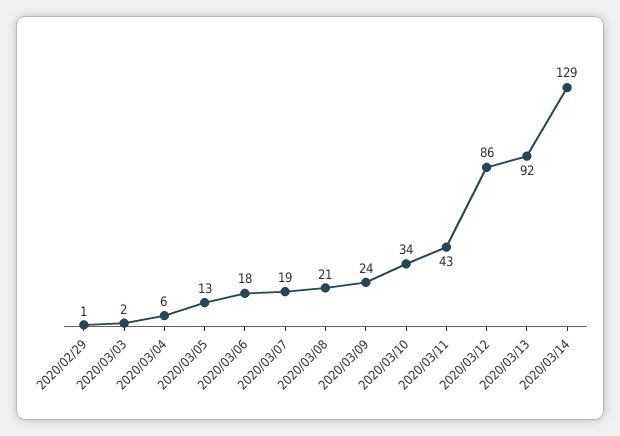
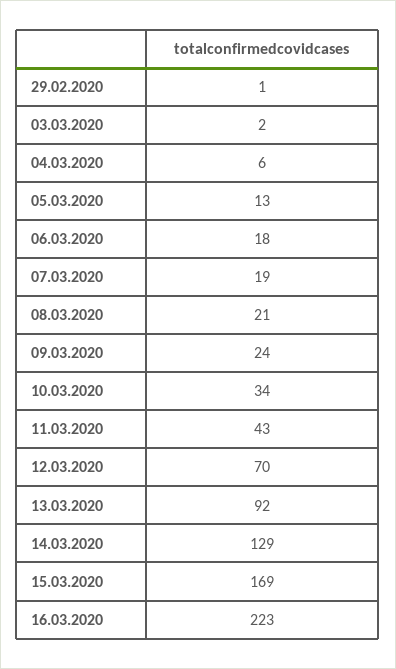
2020/03/12: 86 -> 70
15.03.2020: none -> 169
16.03.2020: none -> 223

